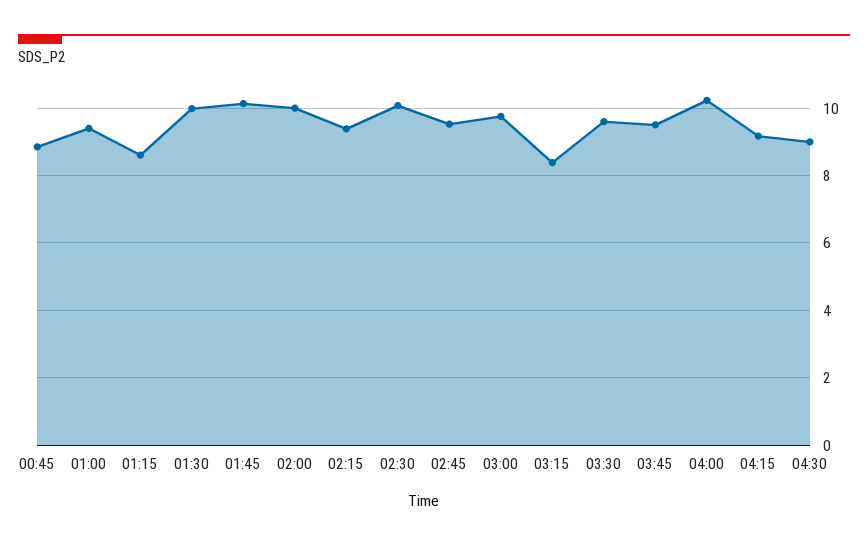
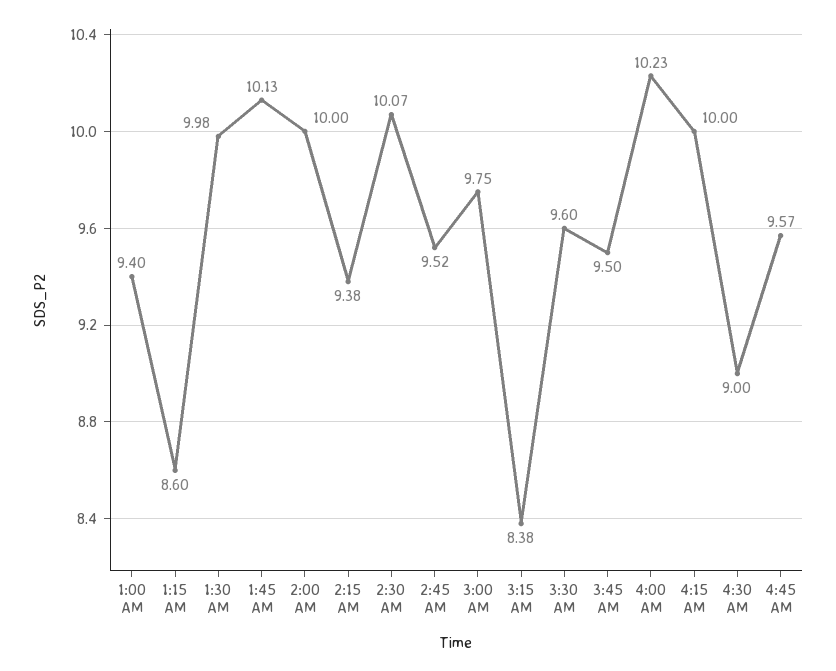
00:45: 8.8 -> none
04:15: 9.2 -> 10
4:45 AM: none -> 9.57

